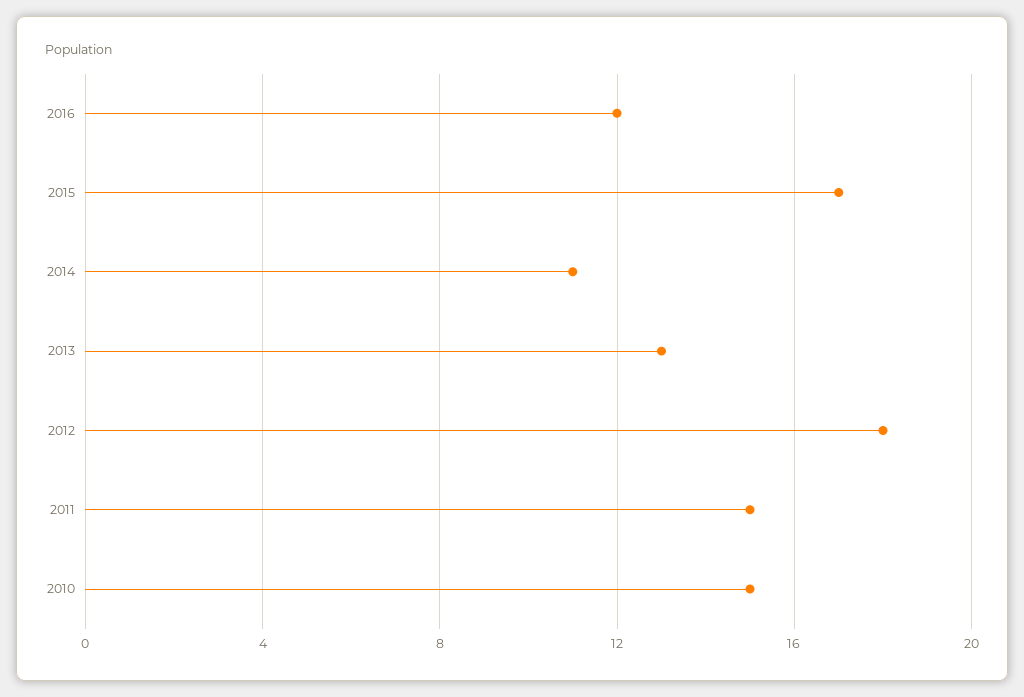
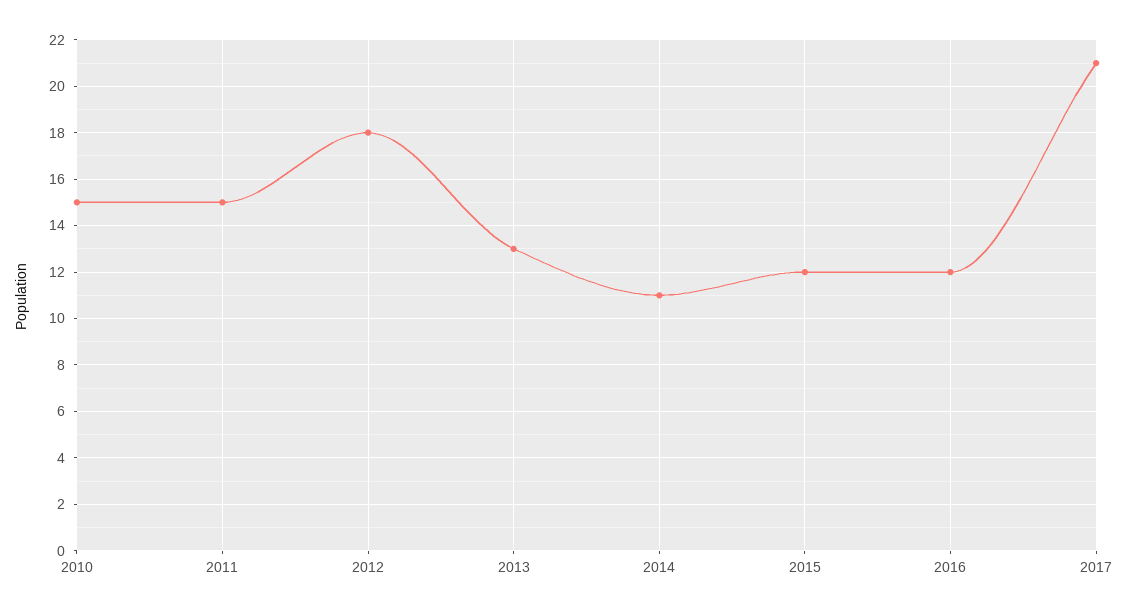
2015: 17 -> 12
2017: none -> 21

